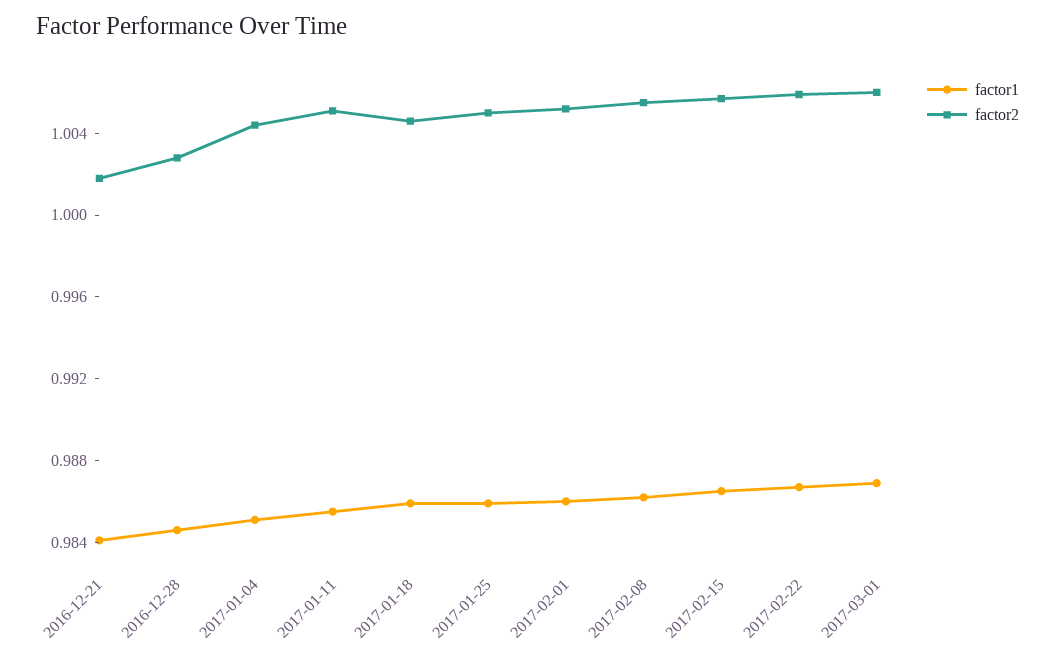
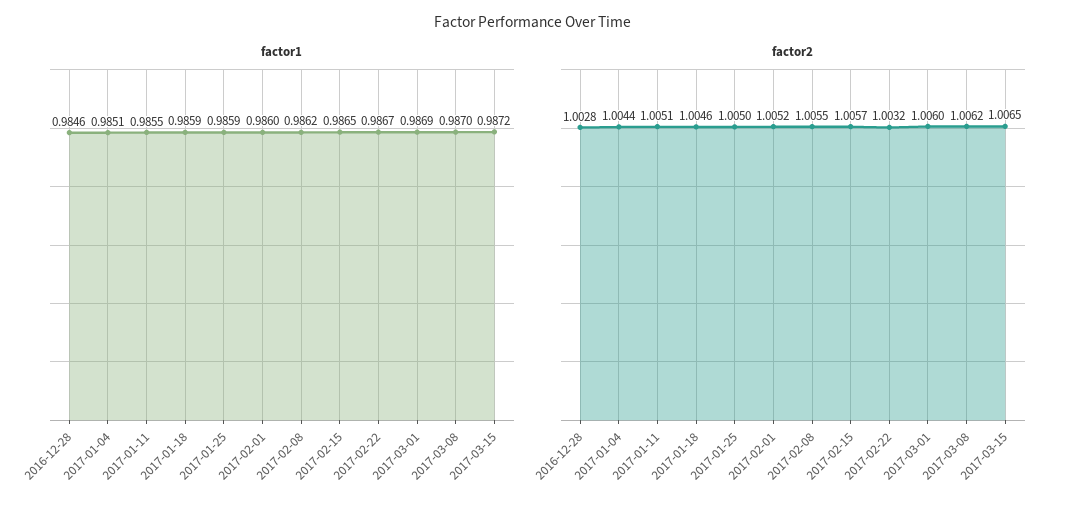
factor1, 2016-12-21: 0.984 -> none
factor2, 2016-12-21: 1.002 -> none
factor2, 2017-02-22: 1.006 -> 1.0032
factor1, 2017-03-08: none -> 0.987
factor1, 2017-03-15: none -> 0.9872
factor2, 2017-03-08: none -> 1.0062
factor2, 2017-03-15: none -> 1.0065

